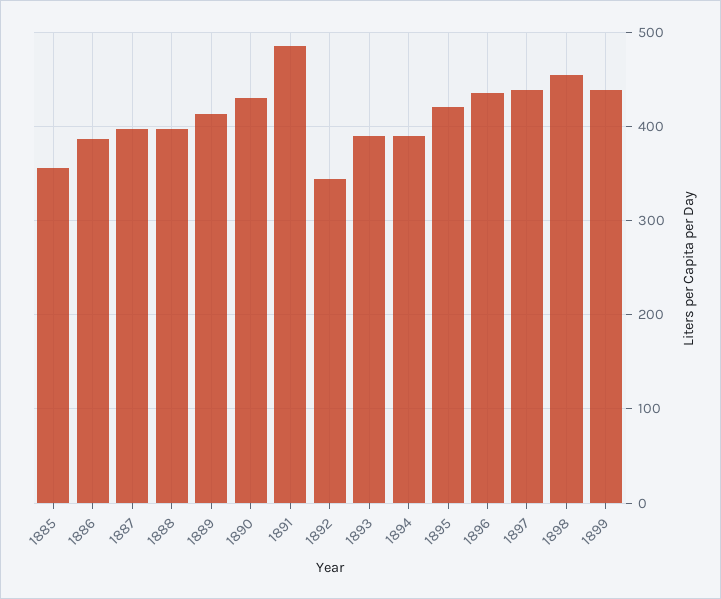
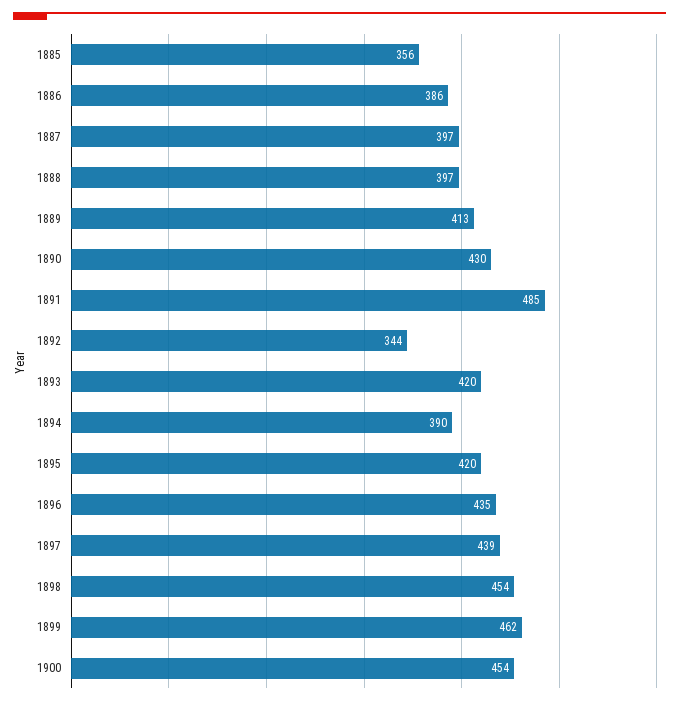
1893: 390 -> 420
1899: 440 -> 462
1900: none -> 454

